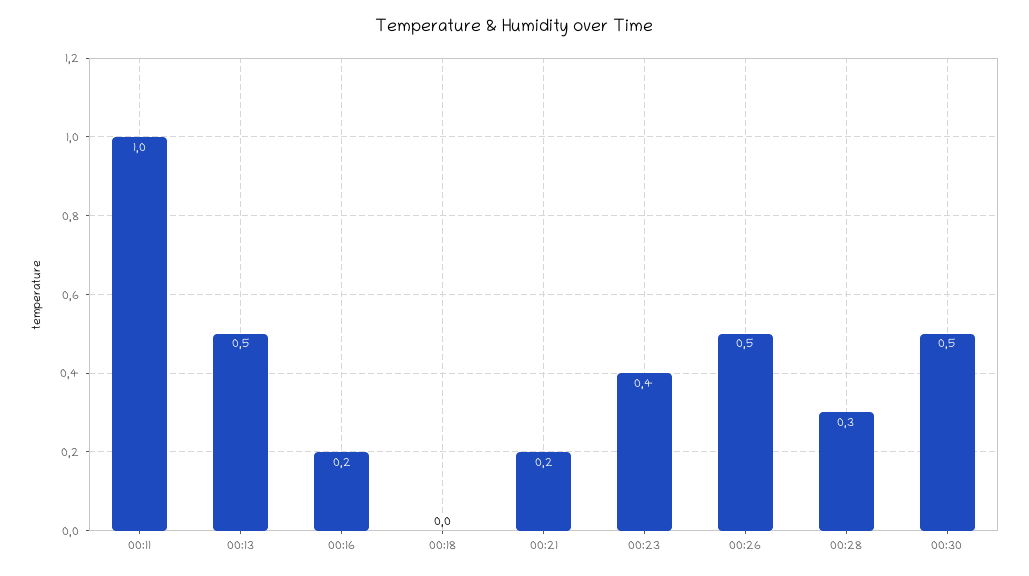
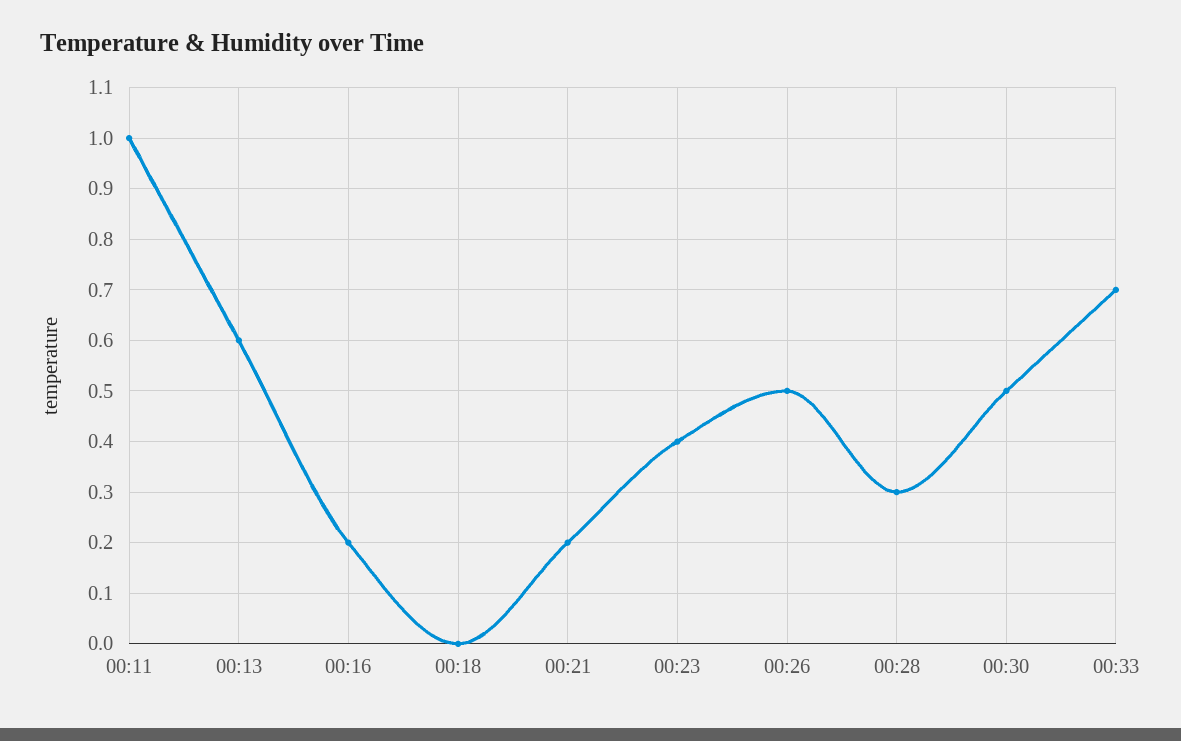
00:13: 0.5 -> 0.6
00:33: none -> 0.7

